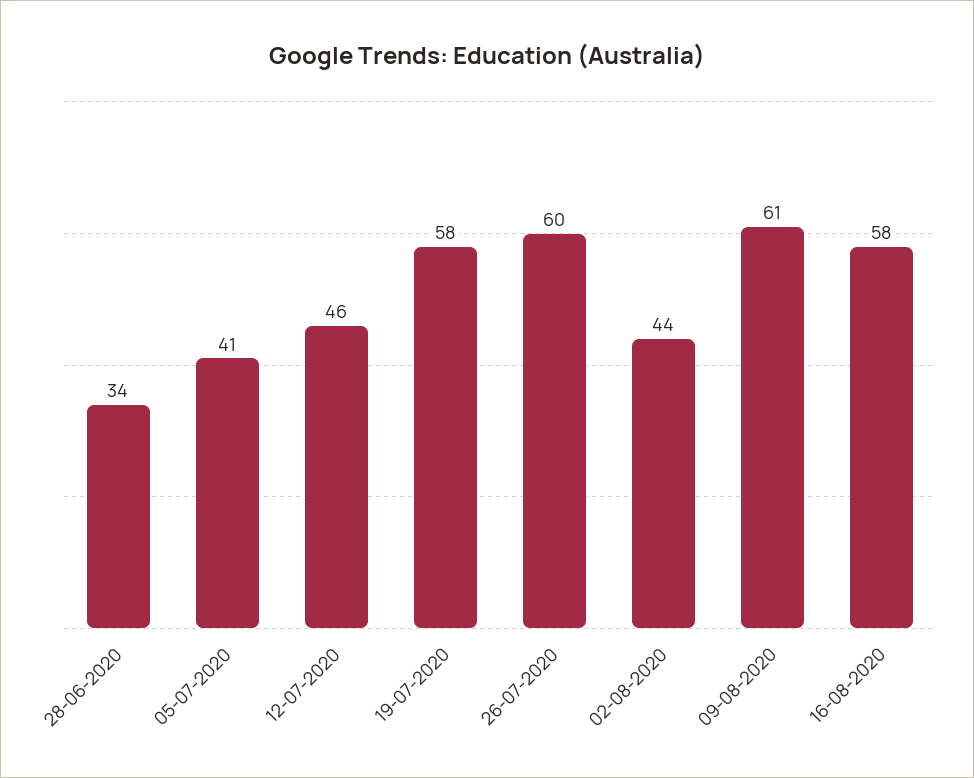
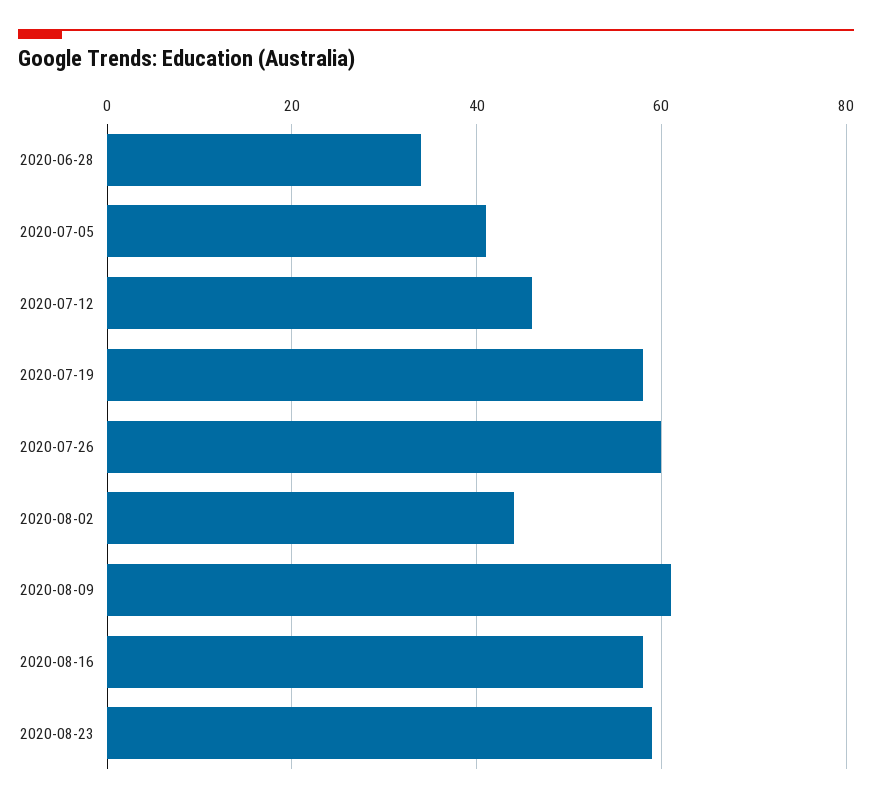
2020-08-23: none -> 60

